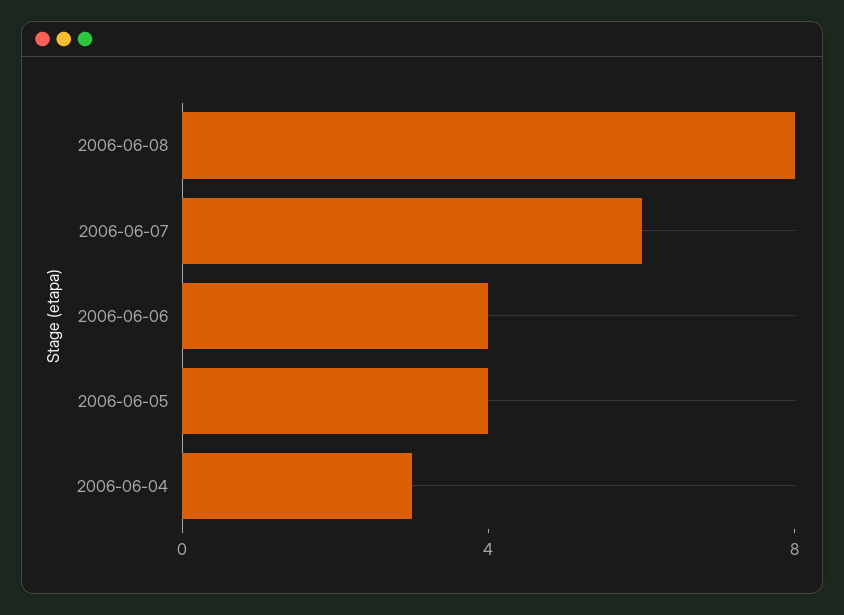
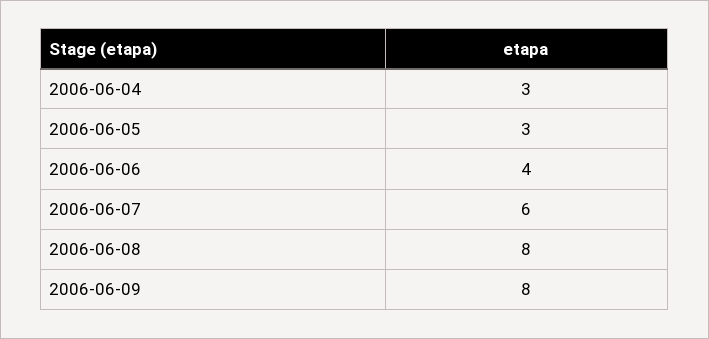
2006-06-05: 4 -> 3
2006-06-09: none -> 8

